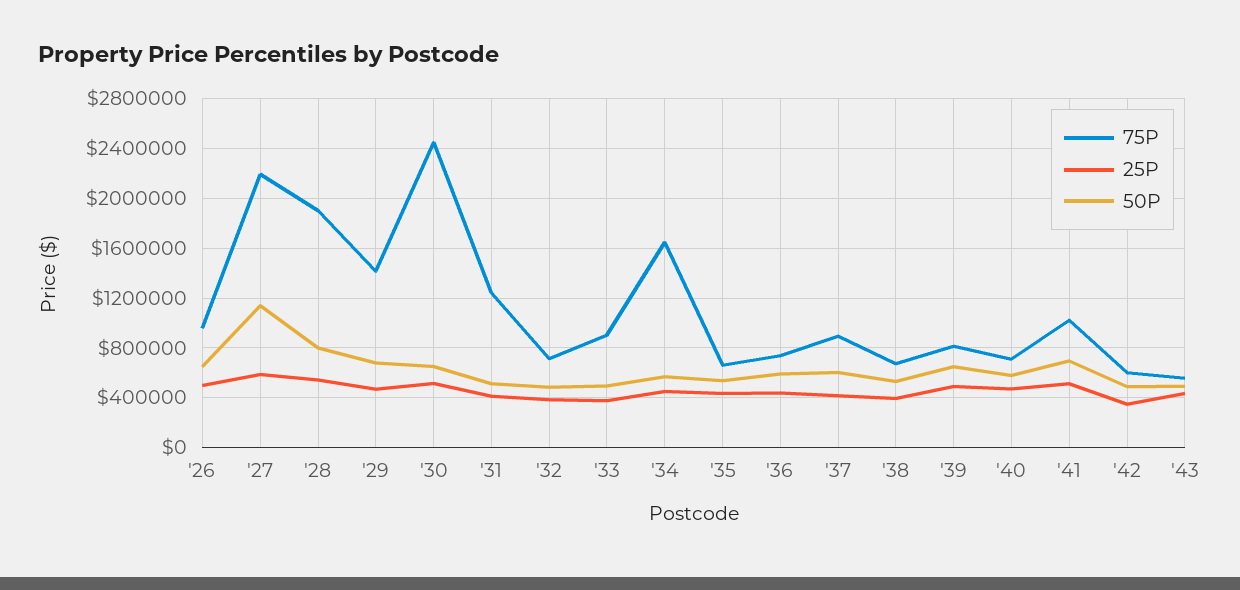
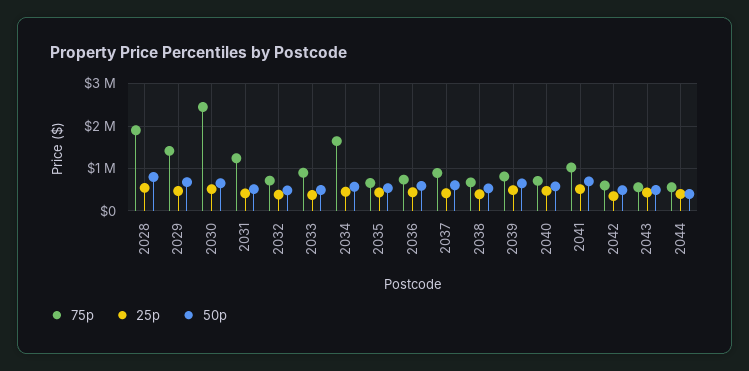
75P, '26: 950000 -> none
25P, '26: 500000 -> none
50P, '26: 650000 -> none
75P, '27: 2200000 -> none
25P, '27: 600000 -> none
50P, '27: 1150000 -> none
75P, 2044: none -> 600000
25P, 2044: none -> 400000
50P, 2044: none -> 400000

